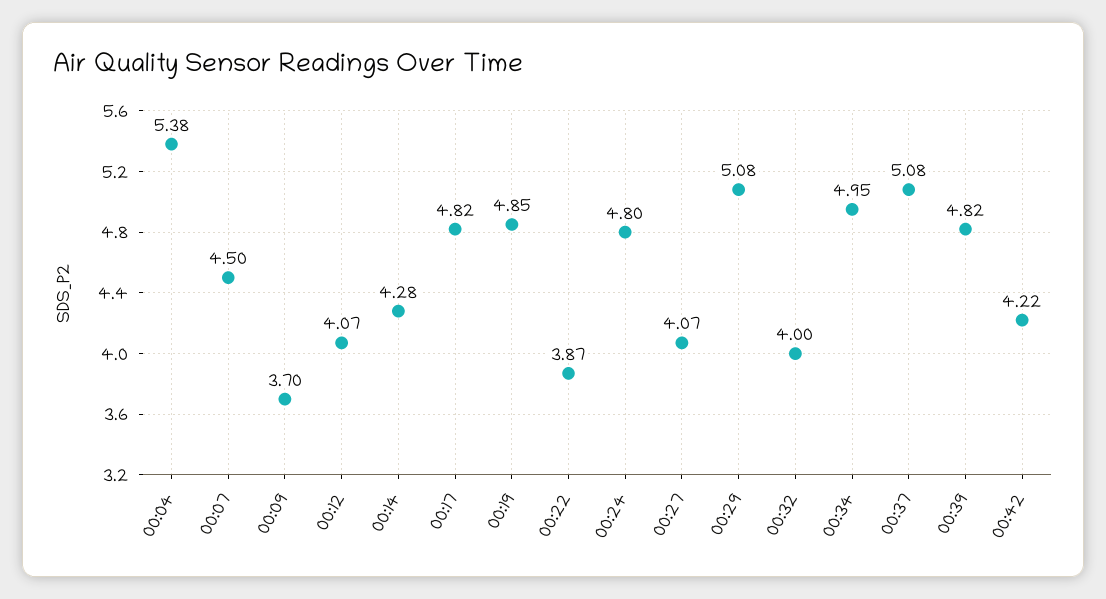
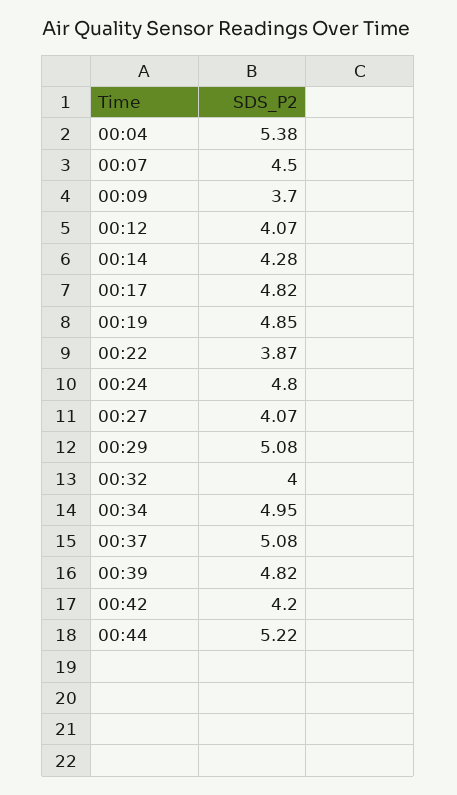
00:42: 4.22 -> 4.2
00:44: none -> 5.22

